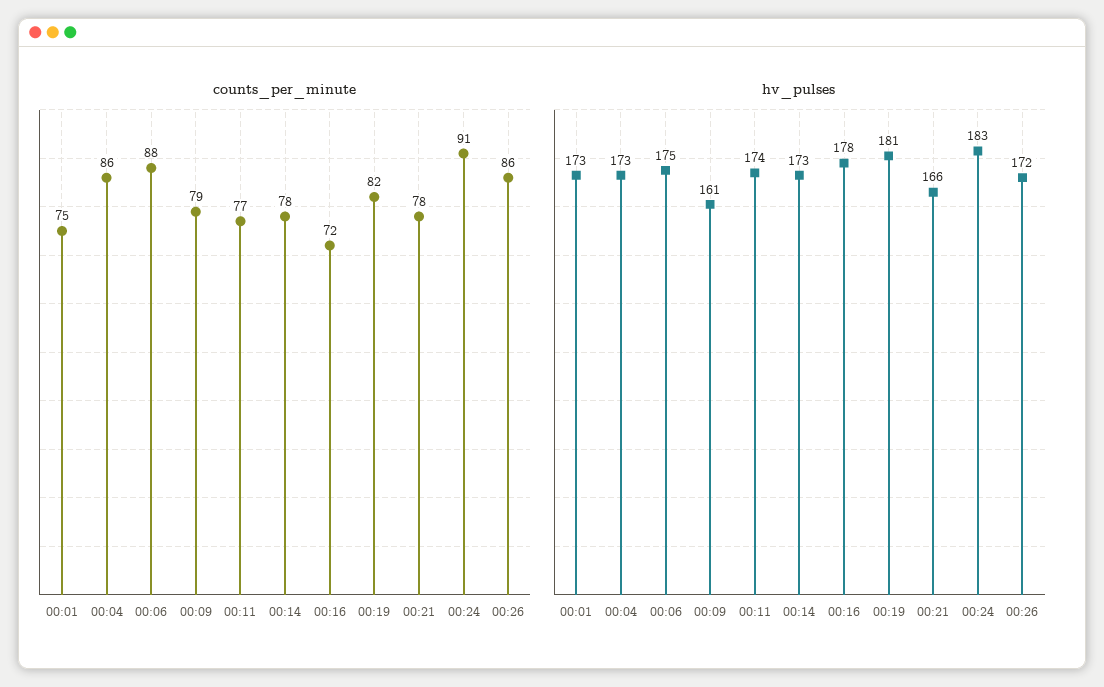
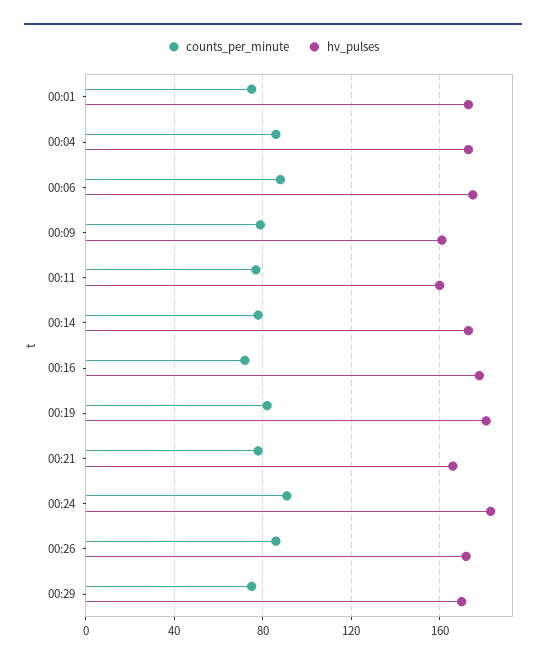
hv_pulses, 00:11: 174 -> 160
counts_per_minute, 00:29: none -> 75
hv_pulses, 00:29: none -> 170

